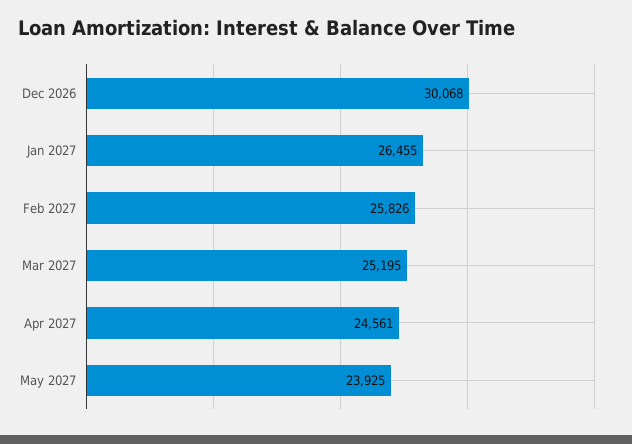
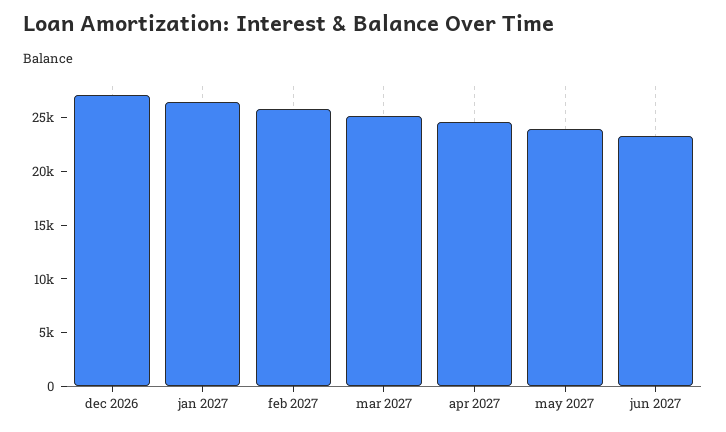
Dec 2026: 30068 -> 27000
jun 2027: none -> 23000

